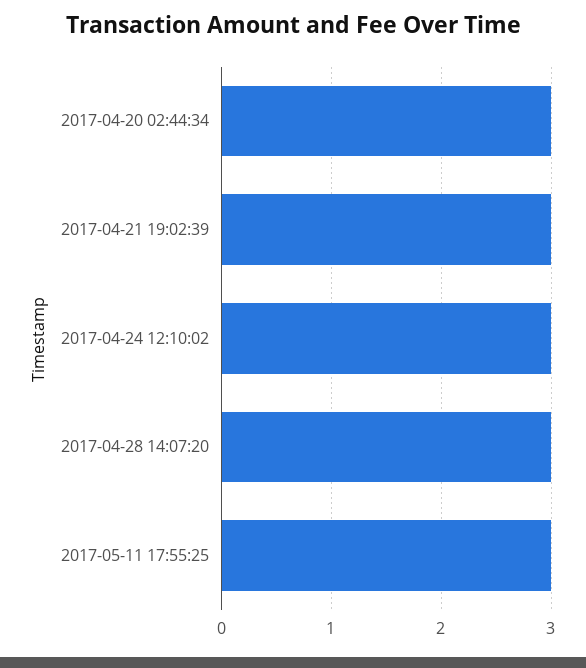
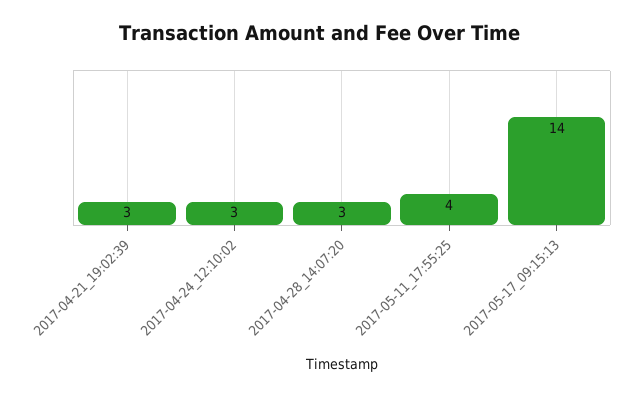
2017-04-20 02:44:34: 3 -> none
2017-05-11 17:55:25: 3 -> 4
2017-05-17_09:15:13: none -> 14

